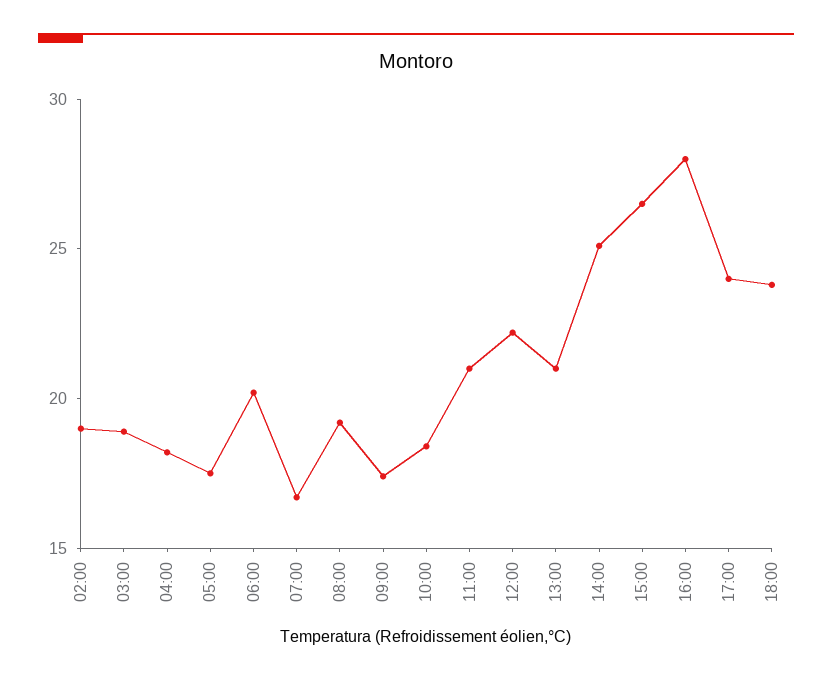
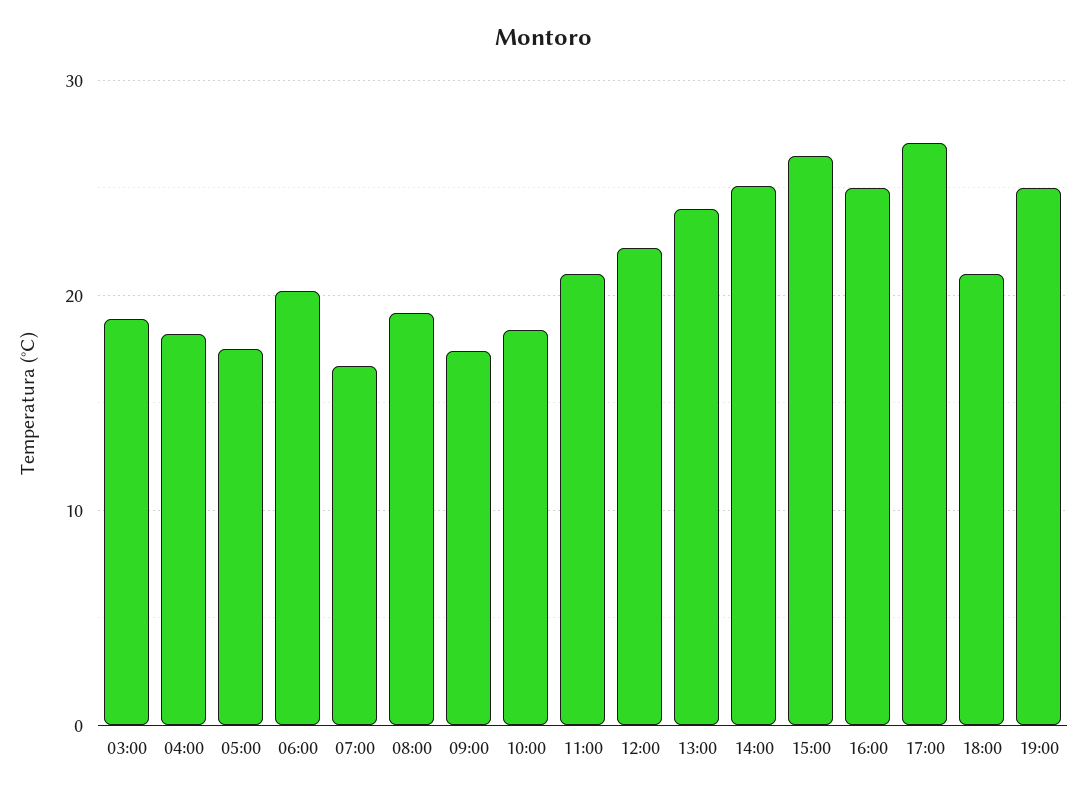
02:00: 19 -> none
13:00: 21 -> 24
16:00: 28 -> 25
17:00: 24 -> 27
18:00: 24 -> 21
19:00: none -> 25

